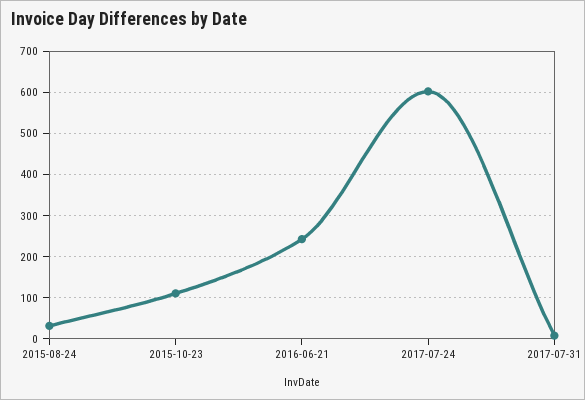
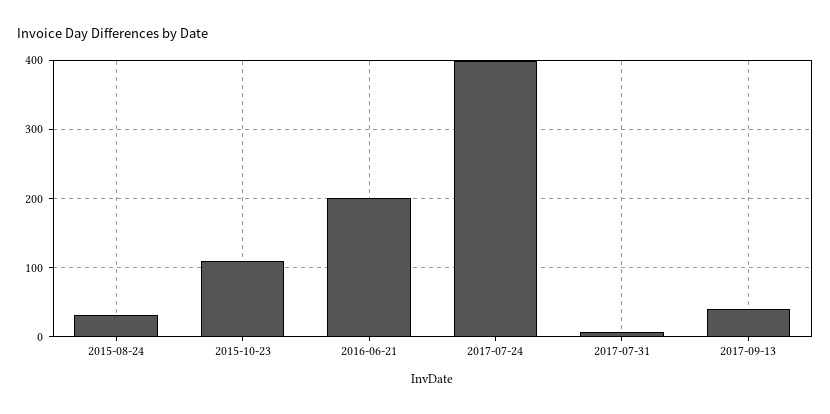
2016-06-21: 240 -> 200
2017-07-24: 600 -> 400
2017-09-13: none -> 40

